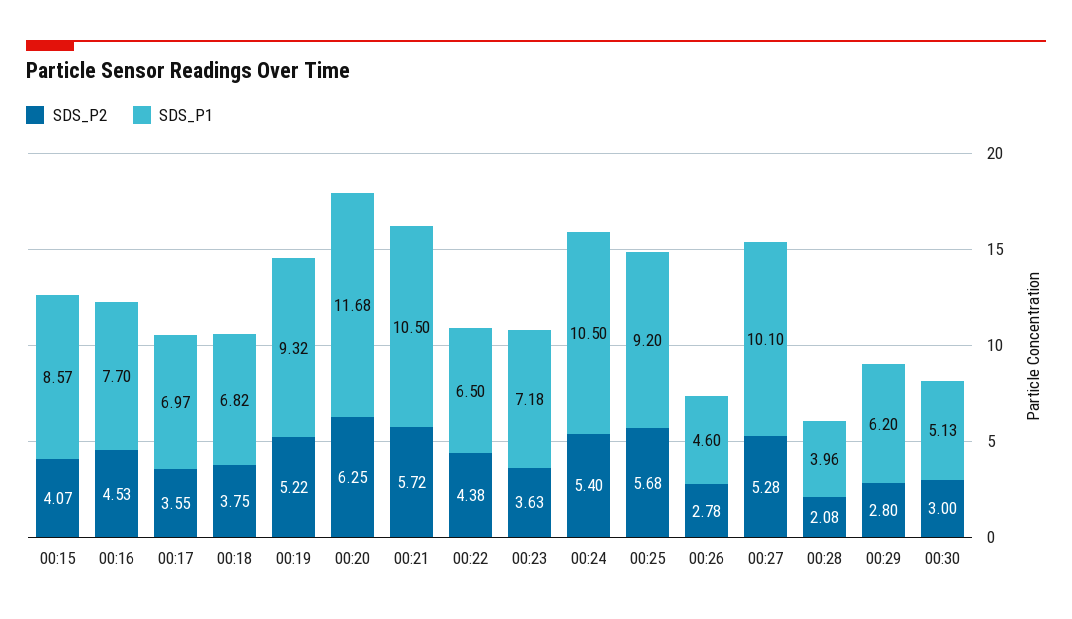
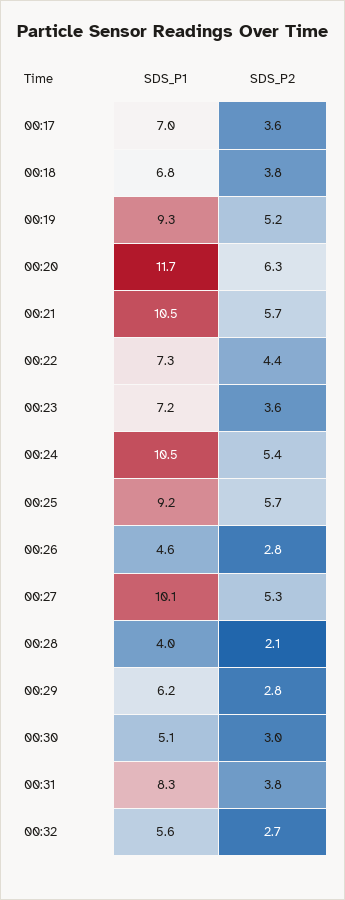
SDS_P2, 00:15: 4.07 -> none
SDS_P1, 00:15: 8.57 -> none
SDS_P2, 00:16: 4.53 -> none
SDS_P1, 00:16: 7.7 -> none
SDS_P1, 00:22: 6.5 -> 7.3
SDS_P1, 00:31: none -> 8.3
SDS_P2, 00:31: none -> 3.8
SDS_P1, 00:32: none -> 5.6
SDS_P2, 00:32: none -> 2.7

